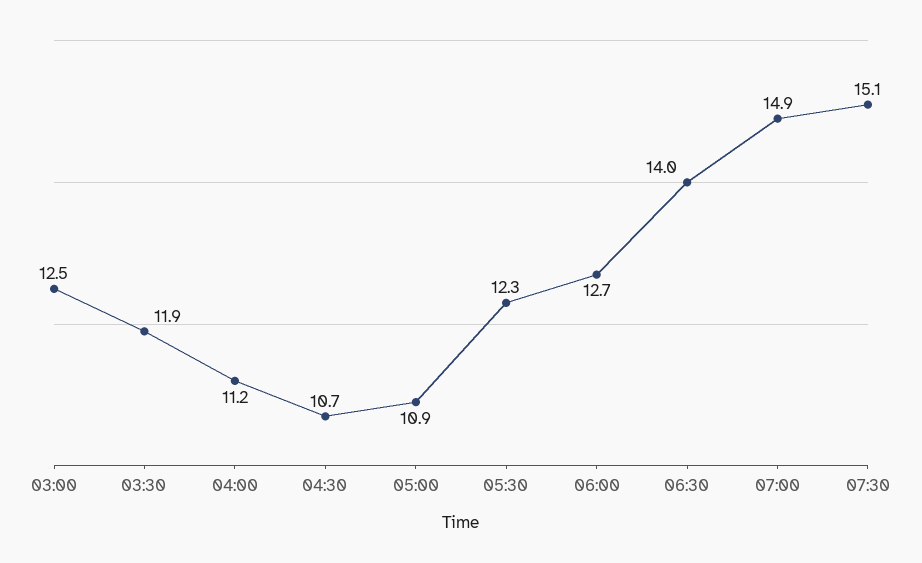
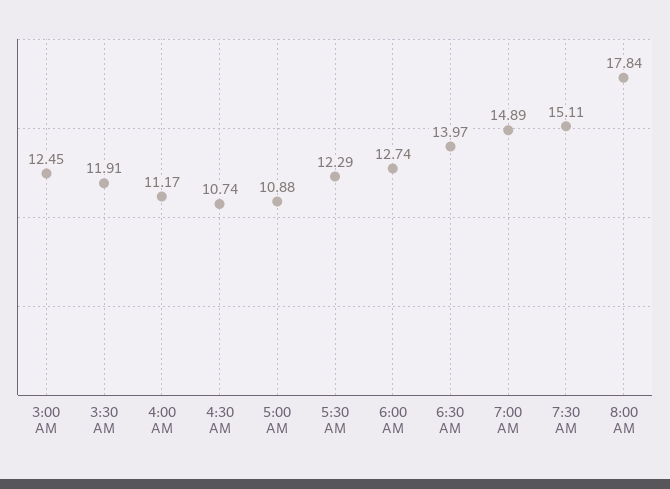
8:00 AM: none -> 17.84

